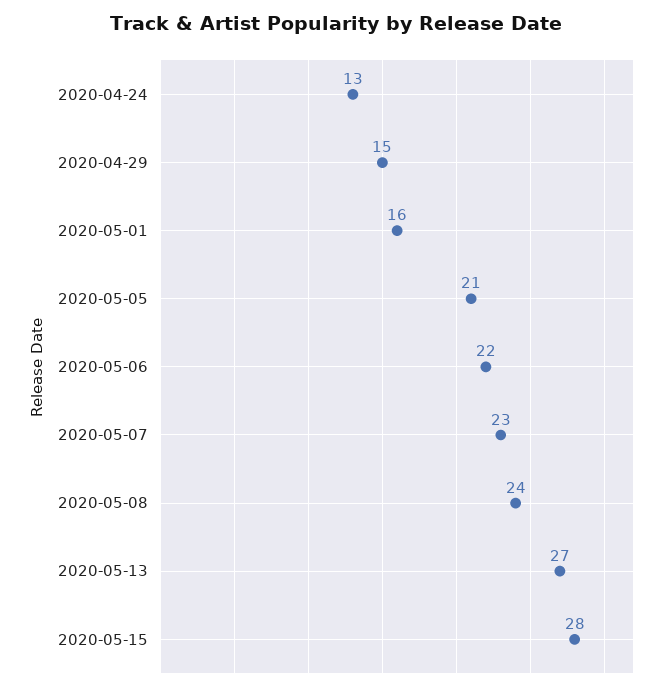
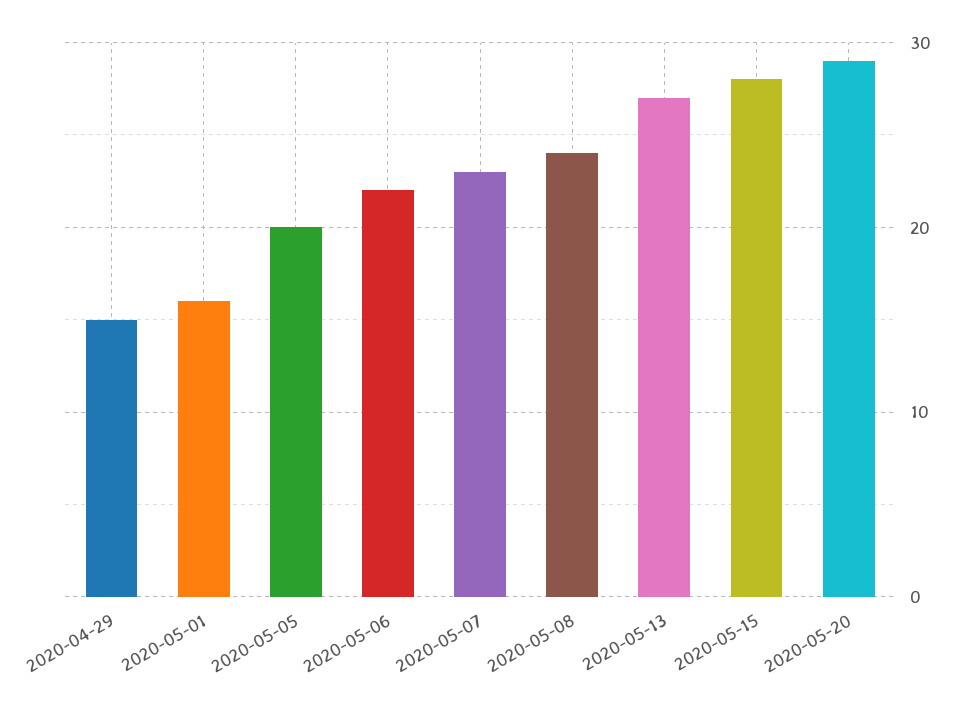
2020-04-24: 13 -> none
2020-05-05: 21 -> 20
2020-05-20: none -> 29

